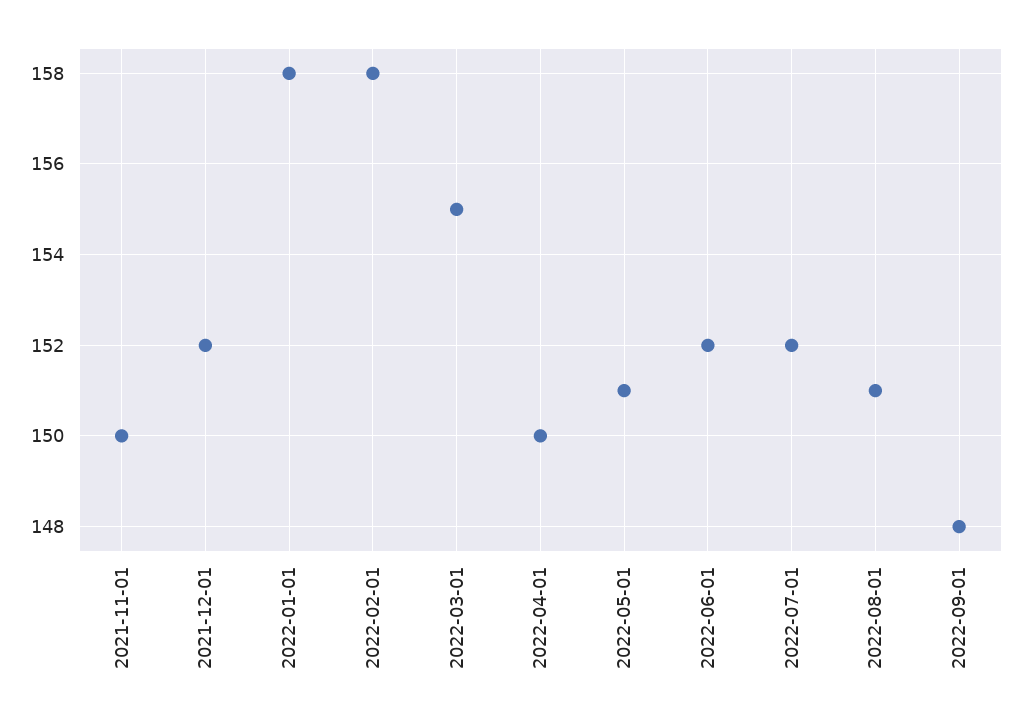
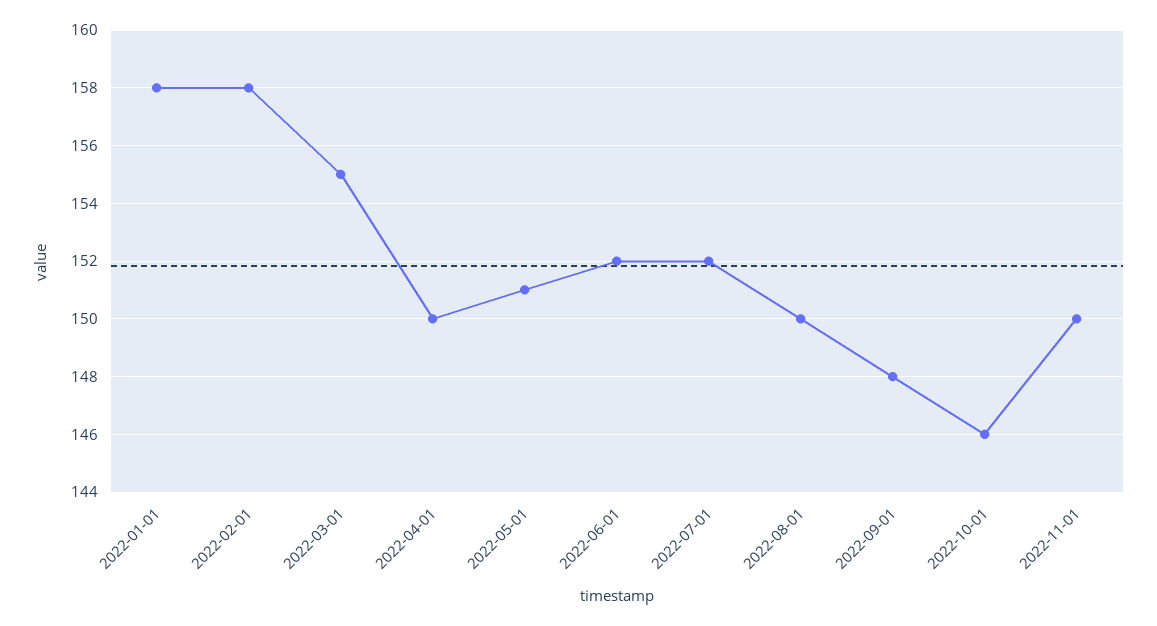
2021-11-01: 150 -> none
2021-12-01: 152 -> none
2022-08-01: 151 -> 150
2022-10-01: none -> 146
2022-11-01: none -> 150

